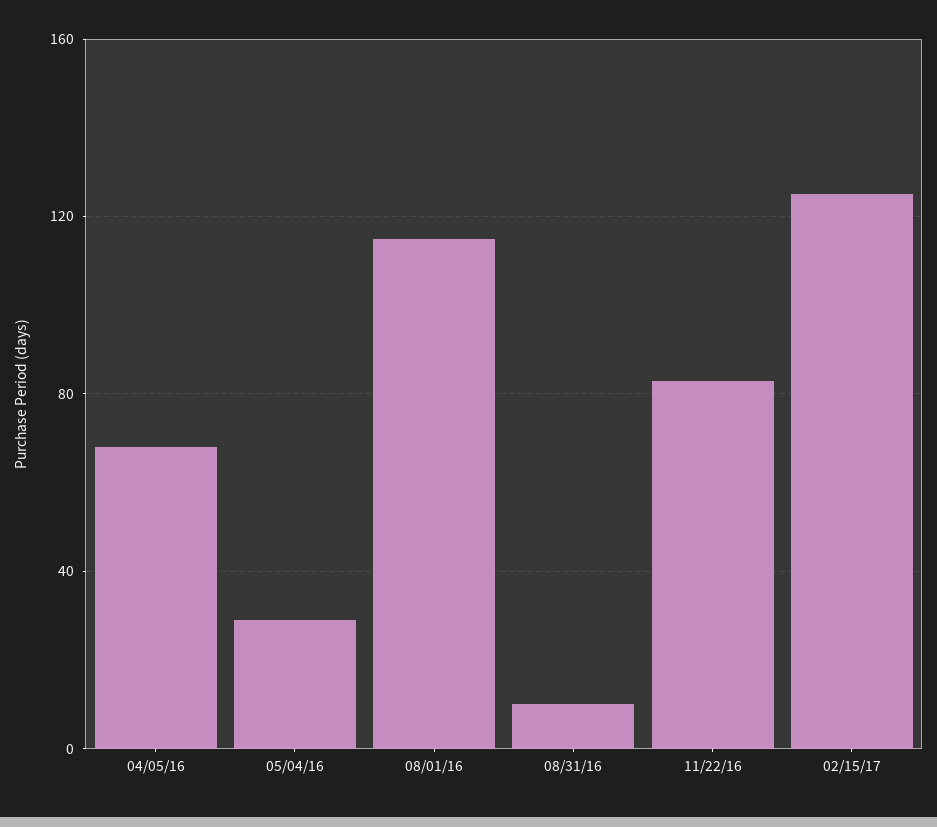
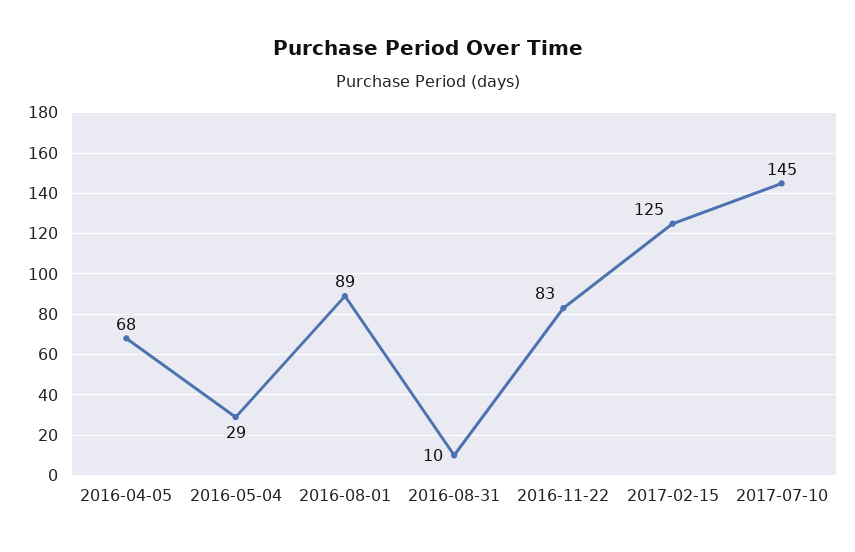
08/01/16: 115 -> 89
2017-07-10: none -> 145

